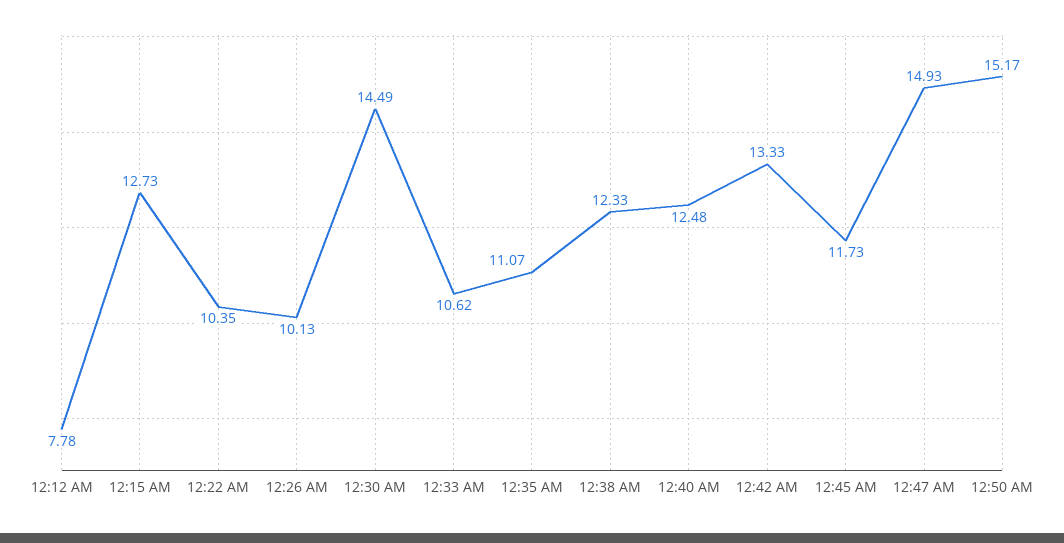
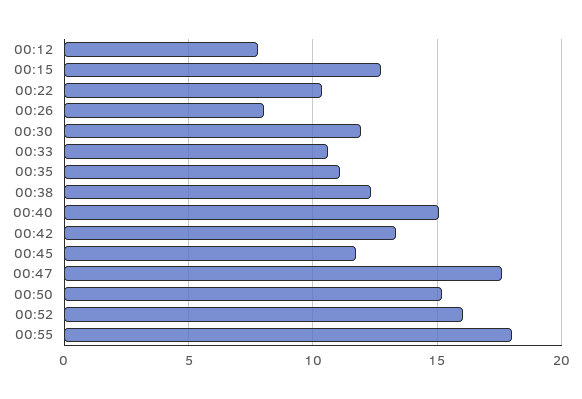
12:26 AM: 10.13 -> 8
12:30 AM: 14.49 -> 12
12:40 AM: 12.48 -> 15
12:47 AM: 14.93 -> 17.5
00:52: none -> 16
00:55: none -> 18

